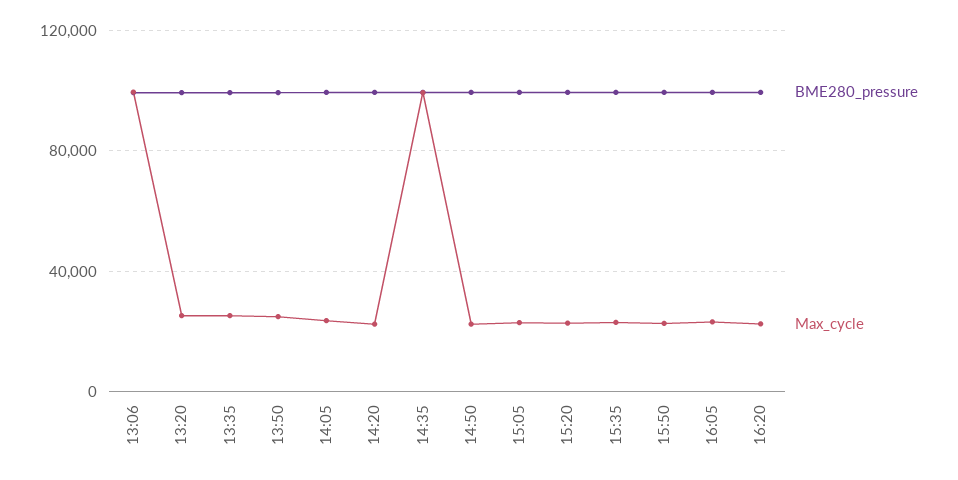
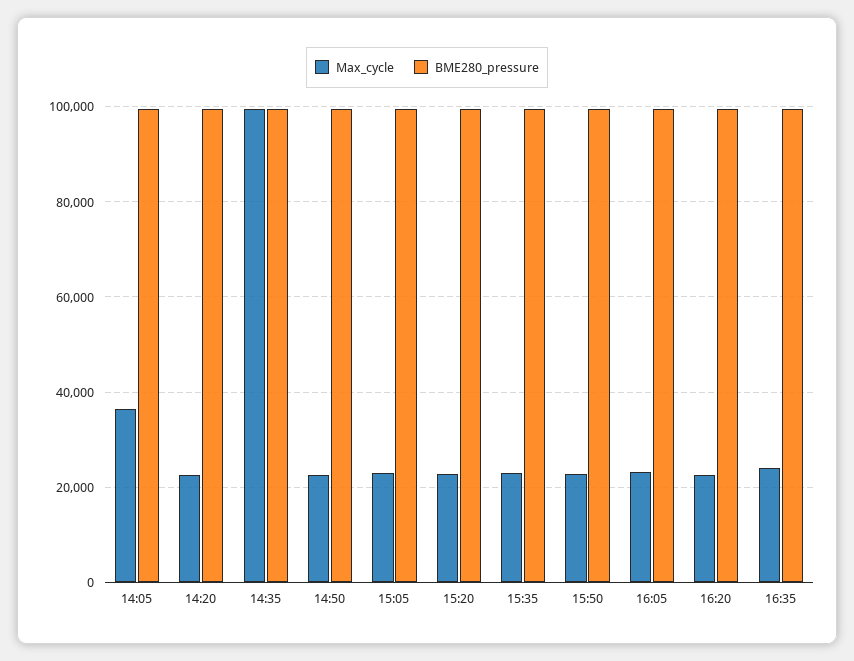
BME280_pressure, 13:06: 100000 -> none
Max_cycle, 13:06: 100000 -> none
BME280_pressure, 13:20: 100000 -> none
Max_cycle, 13:20: 25000 -> none
BME280_pressure, 13:35: 100000 -> none
Max_cycle, 13:35: 25000 -> none
BME280_pressure, 13:50: 100000 -> none
Max_cycle, 13:50: 25000 -> none
Max_cycle, 14:05: 25000 -> 36000
Max_cycle, 16:35: none -> 24000
BME280_pressure, 16:35: none -> 100000

